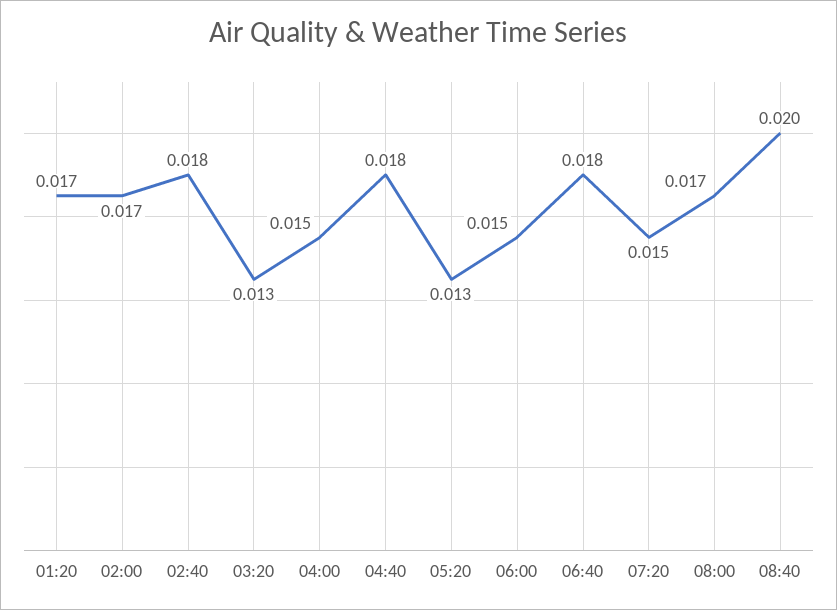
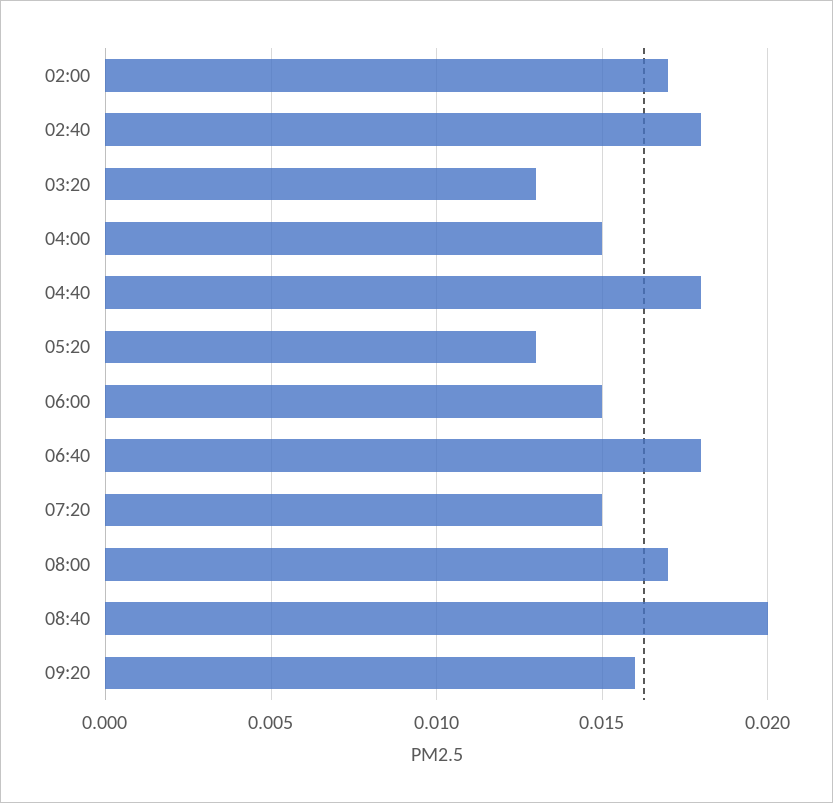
01:20: 0.017 -> none
09:20: none -> 0.016

